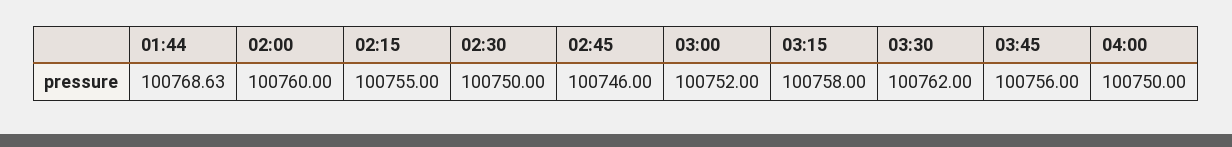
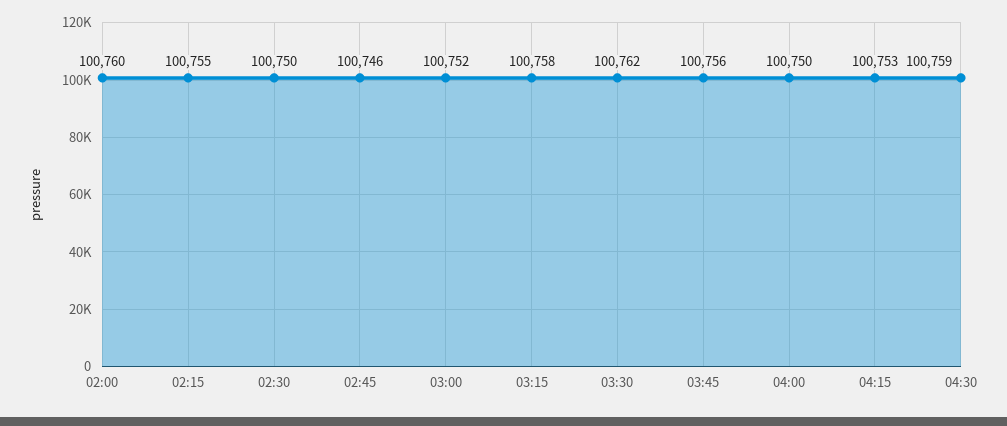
01:44: 100768.63 -> none
04:15: none -> 100753
04:30: none -> 100759

